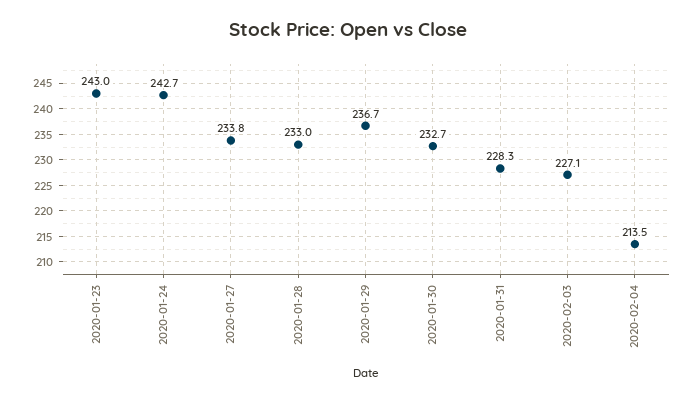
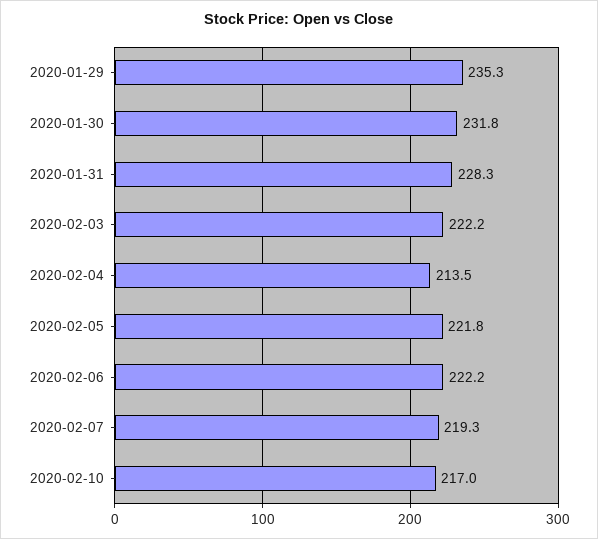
2020-01-23: 243 -> none
2020-01-24: 242.7 -> none
2020-01-27: 233.8 -> none
2020-01-28: 233 -> none
2020-01-29: 236.7 -> 235.3
2020-01-30: 232.7 -> 231.8
2020-02-03: 227.1 -> 222.2
2020-02-05: none -> 221.8
2020-02-06: none -> 222.2
2020-02-07: none -> 219.3
2020-02-10: none -> 217

